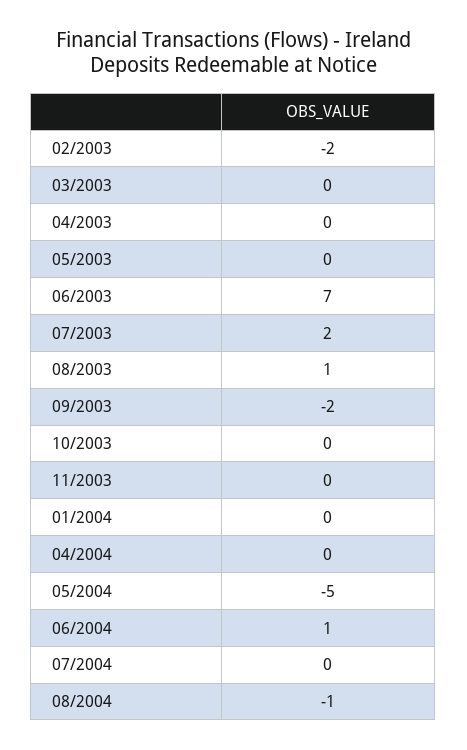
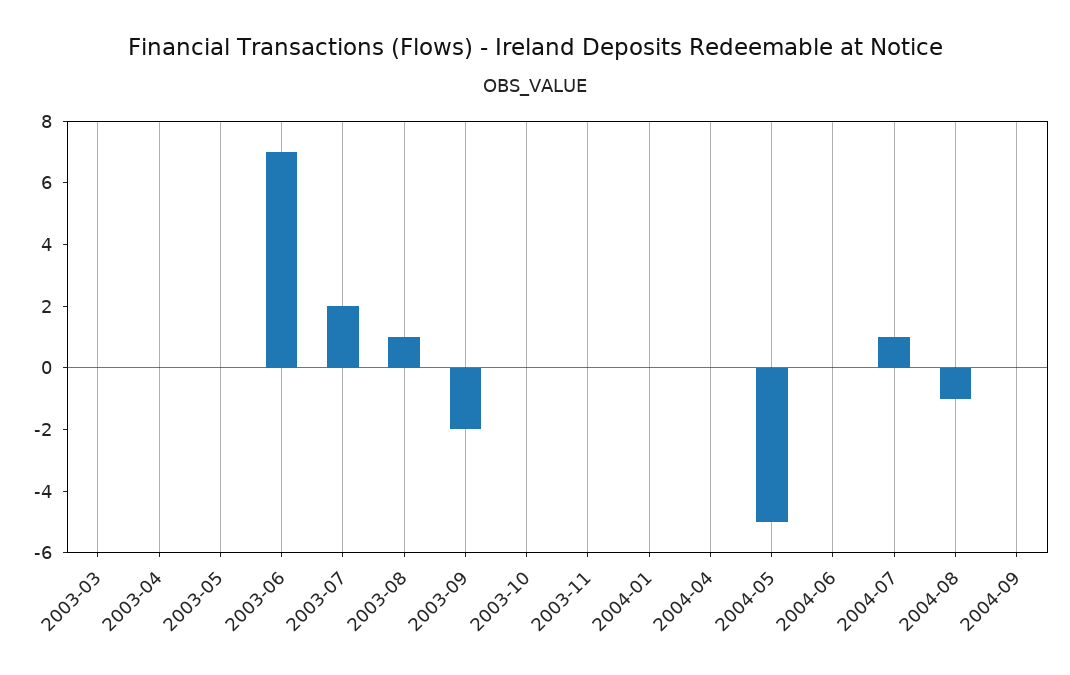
02/2003: -2 -> none
06/2004: 1 -> 0
07/2004: 0 -> 1
2004-09: none -> 0

